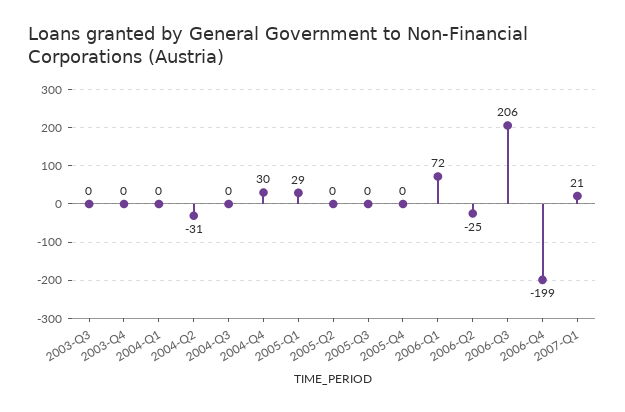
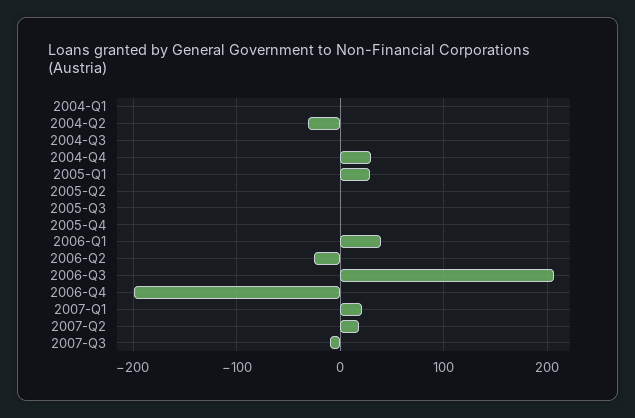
2003-Q3: 0 -> none
2003-Q4: 0 -> none
2006-Q1: 72 -> 40
2007-Q2: none -> 20
2007-Q3: none -> -10

